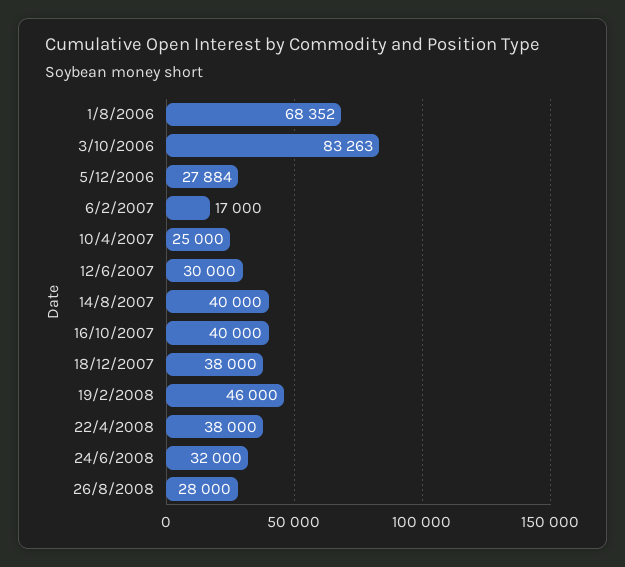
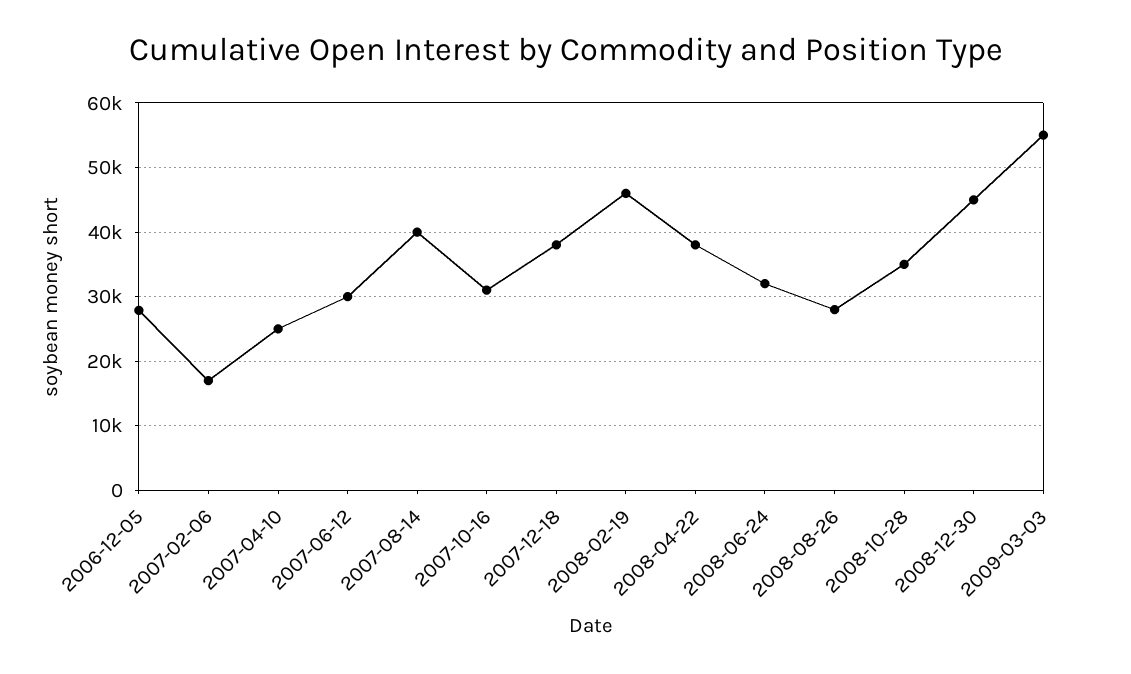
1/8/2006: 68352 -> none
3/10/2006: 83263 -> none
16/10/2007: 40000 -> 31000
2008-10-28: none -> 35000
2008-12-30: none -> 45000
2009-03-03: none -> 55000

